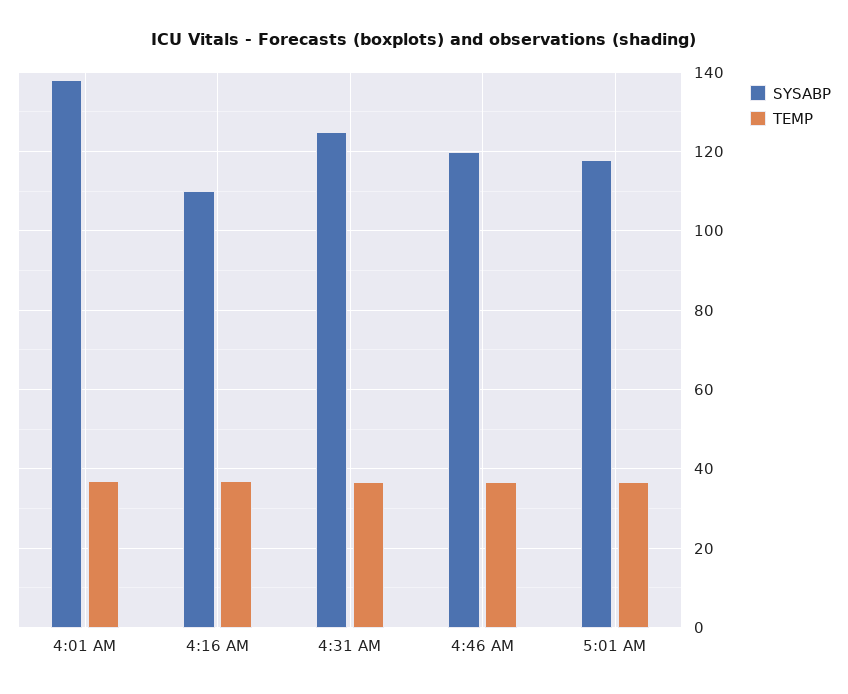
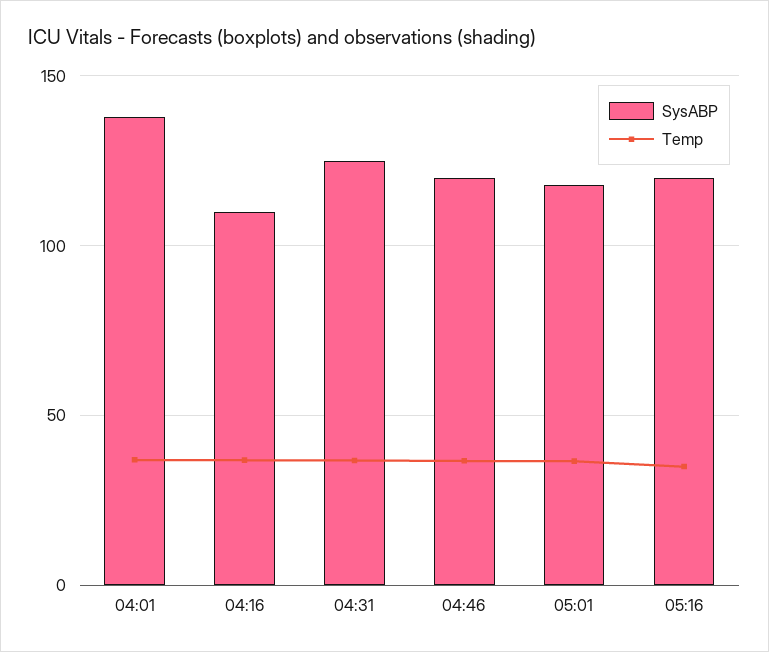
SYSABP, 05:16: none -> 120
TEMP, 05:16: none -> 35

